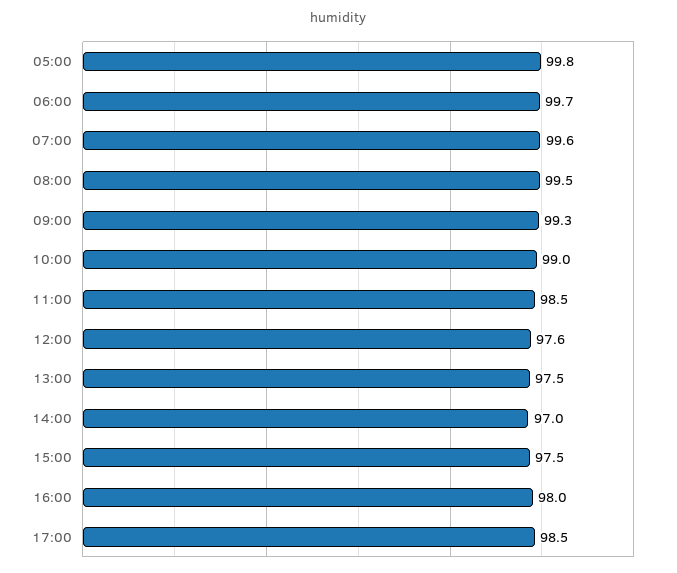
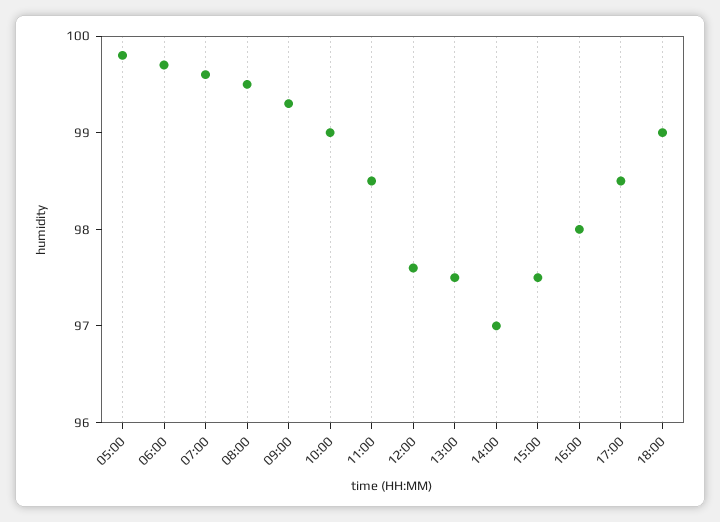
18:00: none -> 99

